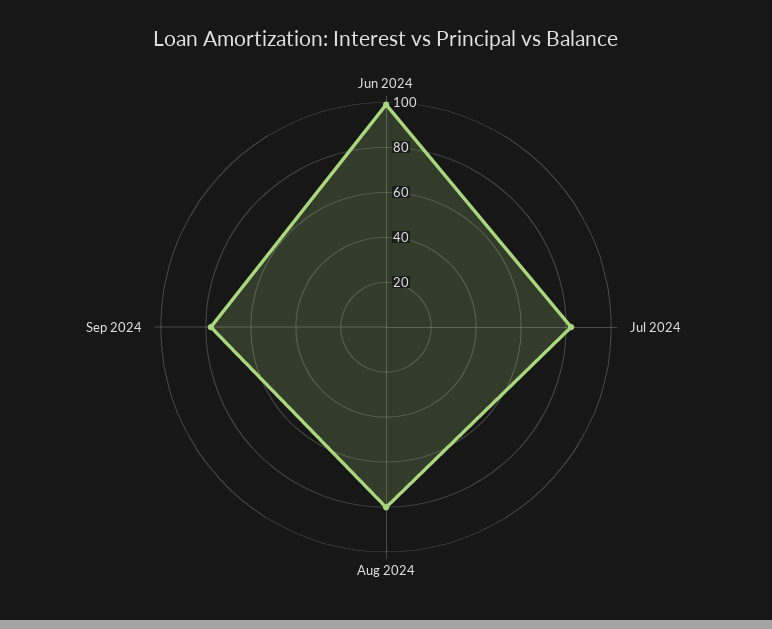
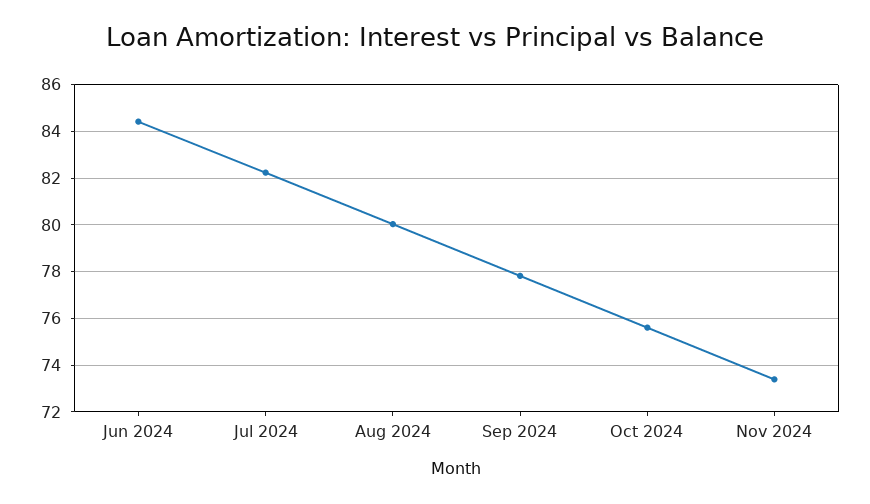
Jun 2024: 100 -> 84.5
Oct 2024: none -> 75.5
Nov 2024: none -> 73.5

